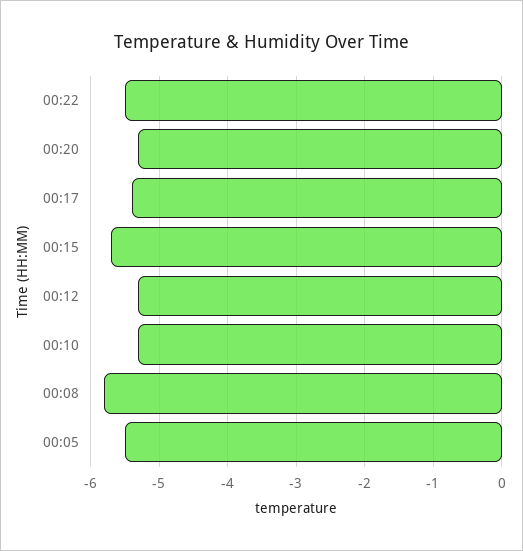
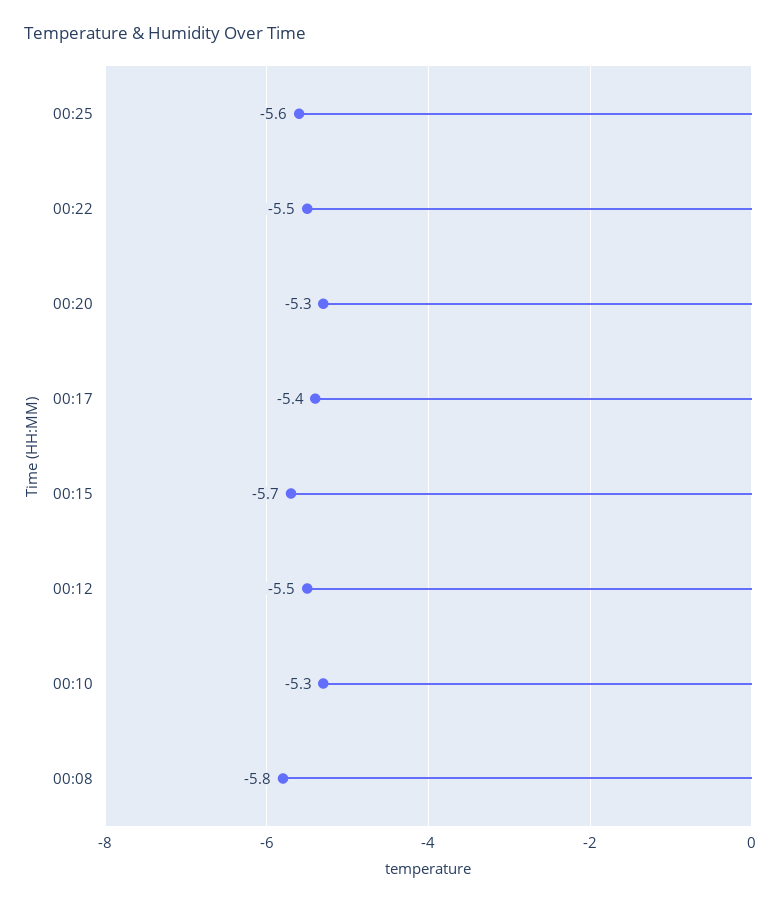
00:12: -5.3 -> -5.5
00:05: -5.5 -> none
00:25: none -> -5.6

